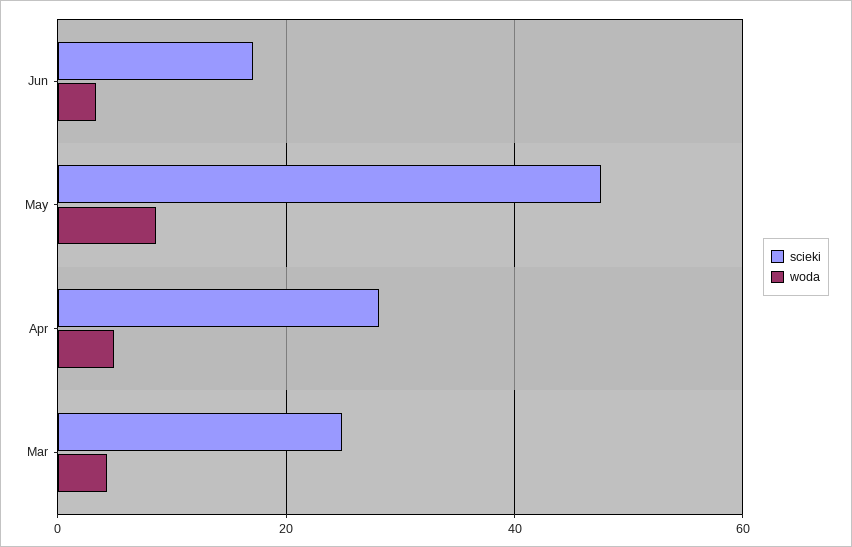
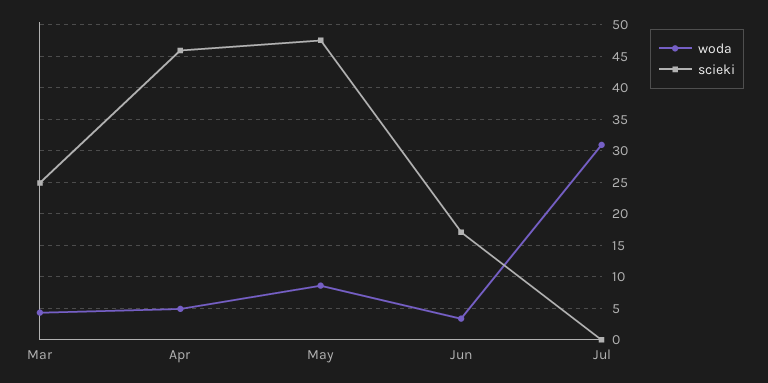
scieki, Apr: 28 -> 46
woda, Jul: none -> 31
scieki, Jul: none -> 0

